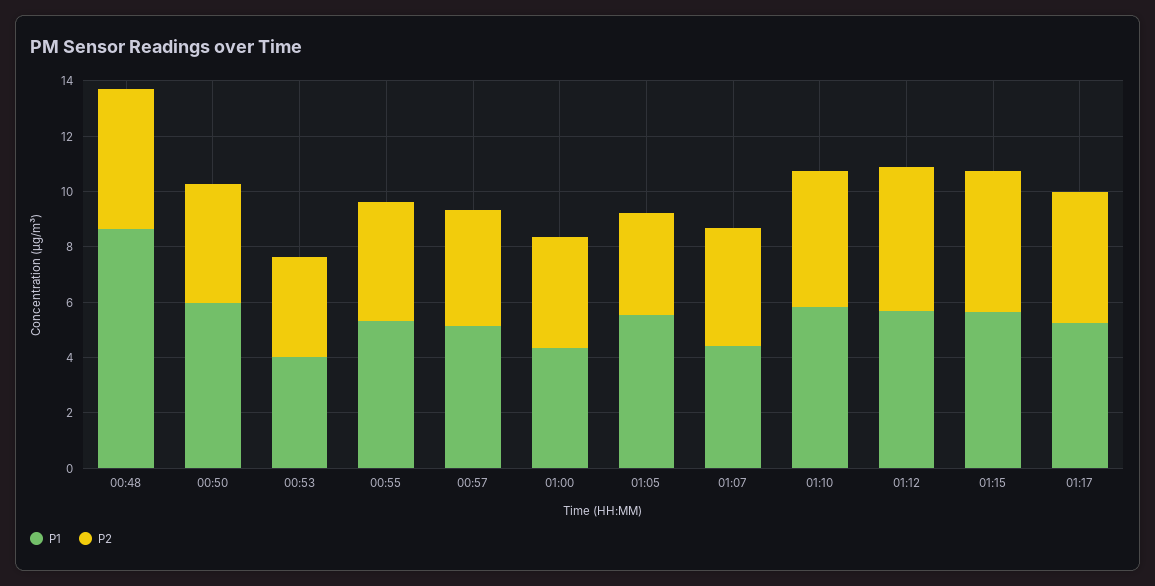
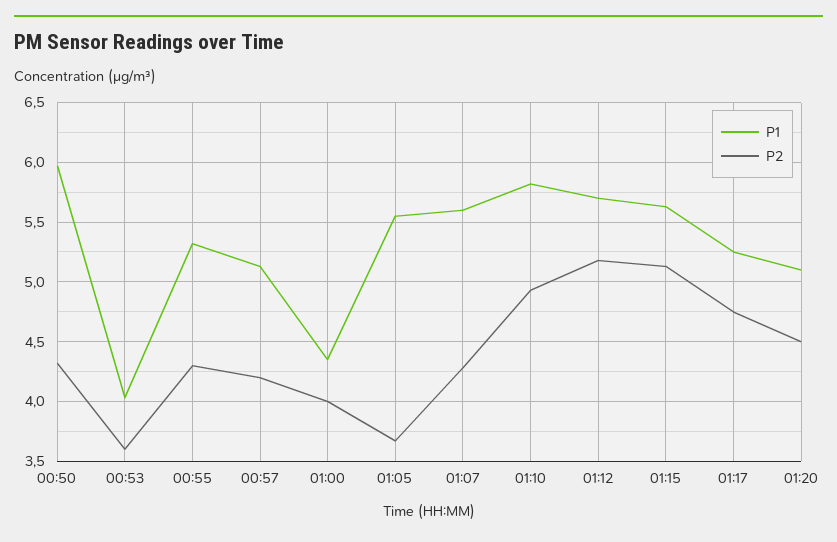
P1, 00:48: 8.5 -> none
P2, 00:48: 5 -> none
P1, 01:07: 4.5 -> 5.6
P1, 01:20: none -> 5.1
P2, 01:20: none -> 4.5

